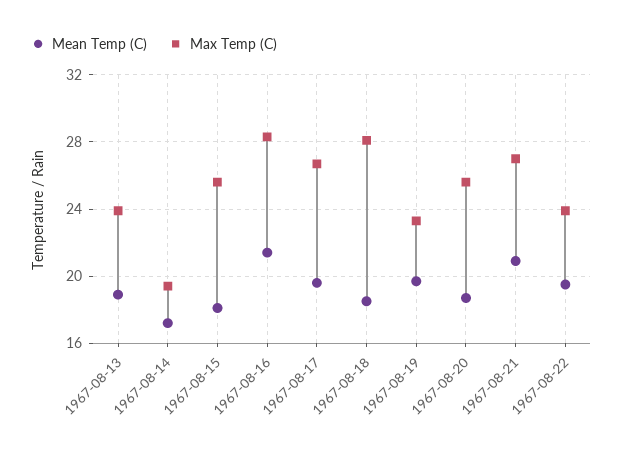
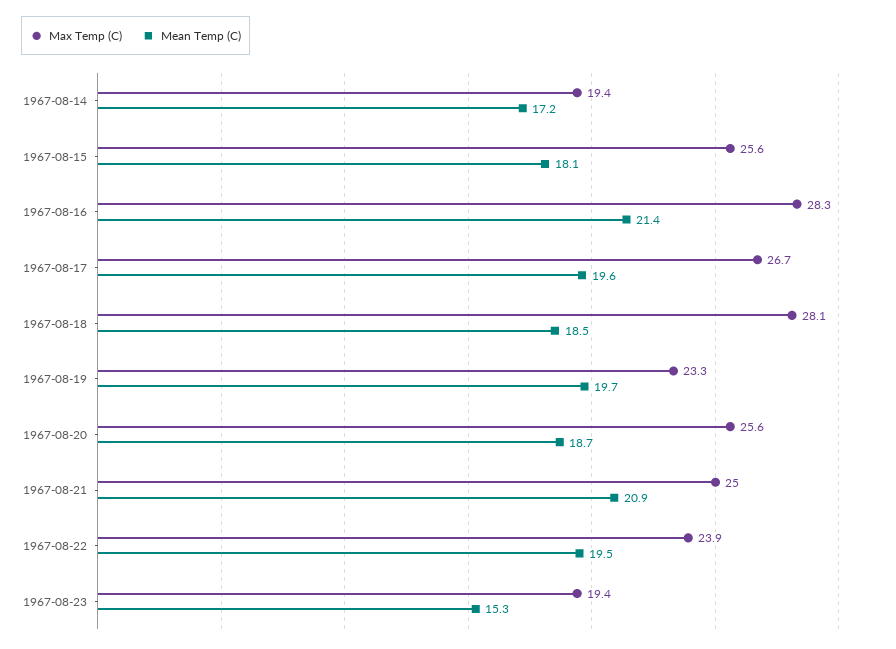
Mean Temp (C), 1967-08-13: 19 -> none
Max Temp (C), 1967-08-13: 24 -> none
Max Temp (C), 1967-08-21: 27 -> 25
Max Temp (C), 1967-08-23: none -> 19.4
Mean Temp (C), 1967-08-23: none -> 15.3

